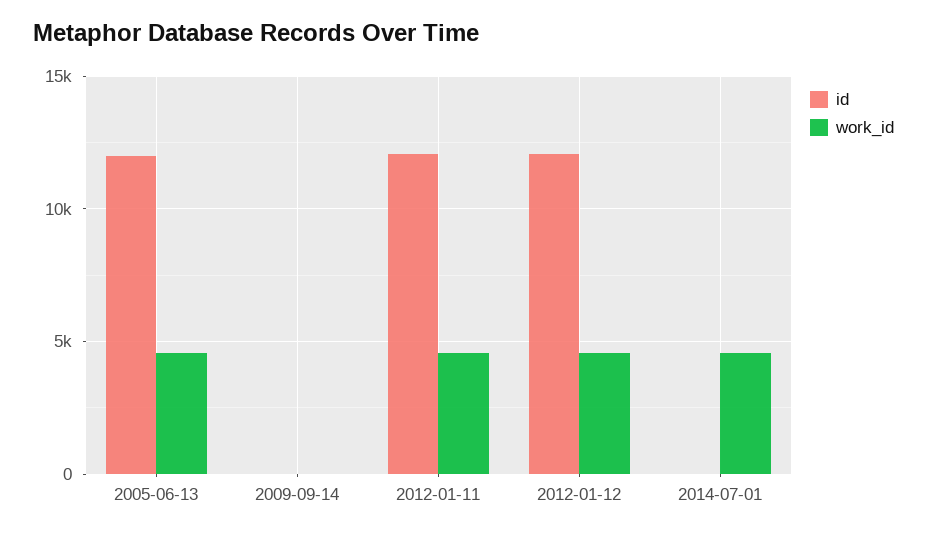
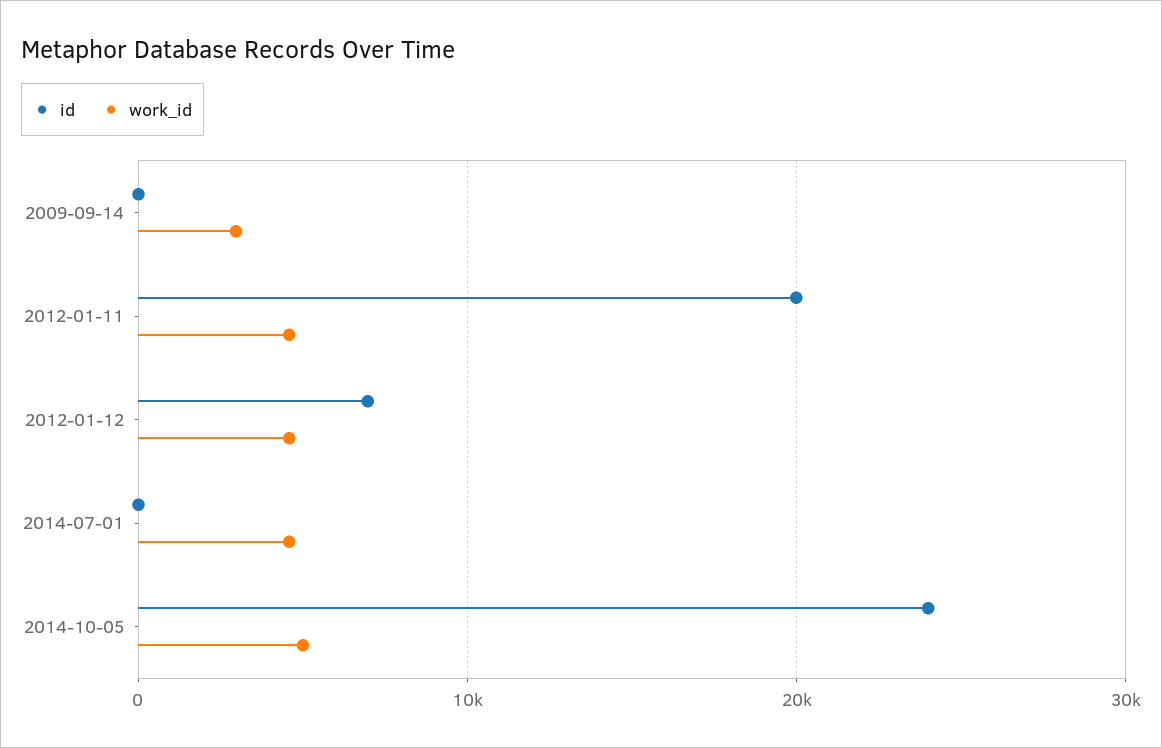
id, 2005-06-13: 12000 -> none
work_id, 2005-06-13: 4500 -> none
work_id, 2009-09-14: 0 -> 3000
id, 2012-01-11: 12000 -> 20000
id, 2012-01-12: 12000 -> 7000
id, 2014-10-05: none -> 24000
work_id, 2014-10-05: none -> 5000

